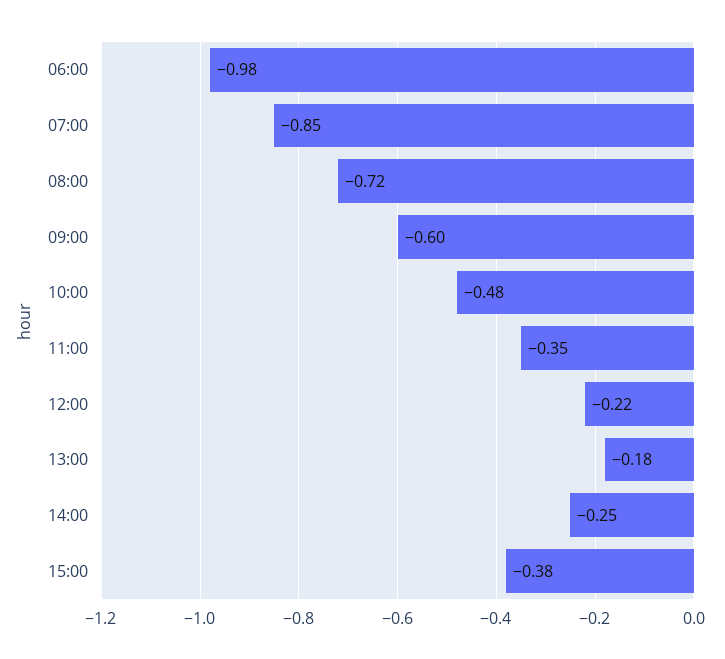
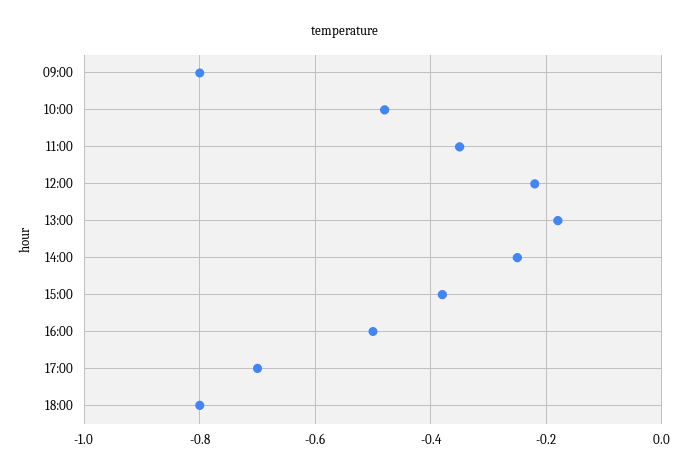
06:00: -0.98 -> none
07:00: -0.85 -> none
08:00: -0.72 -> none
09:00: -0.6 -> -0.8
16:00: none -> -0.5
17:00: none -> -0.7
18:00: none -> -0.8

